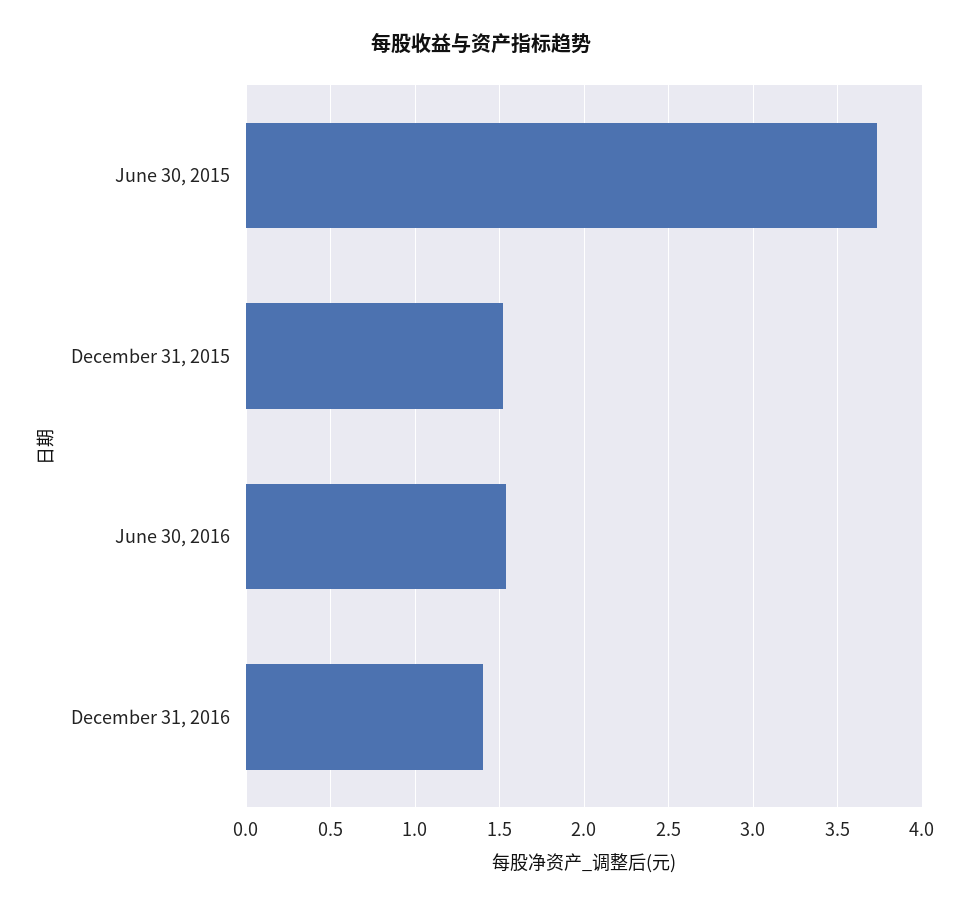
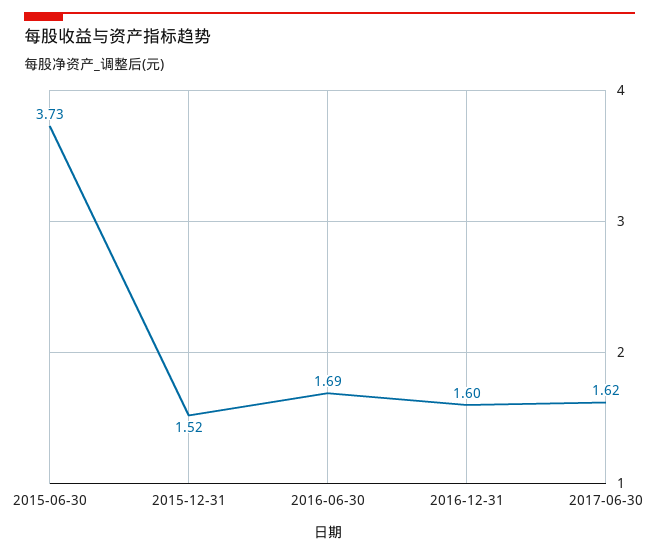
June 30, 2016: 1.55 -> 1.69
December 31, 2016: 1.4 -> 1.6
2017-06-30: none -> 1.62

